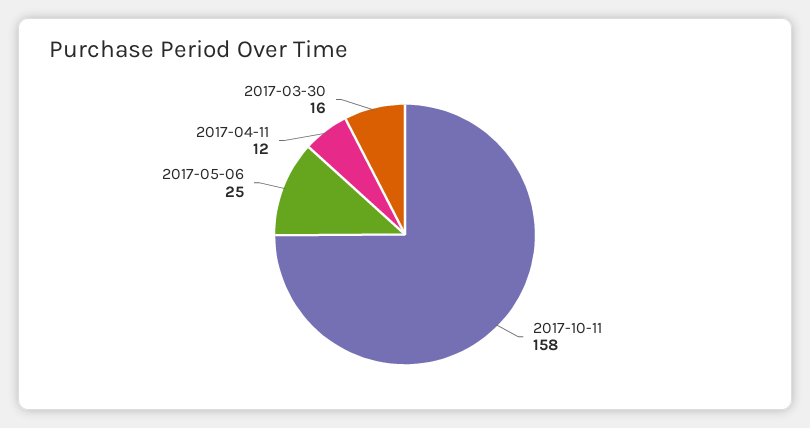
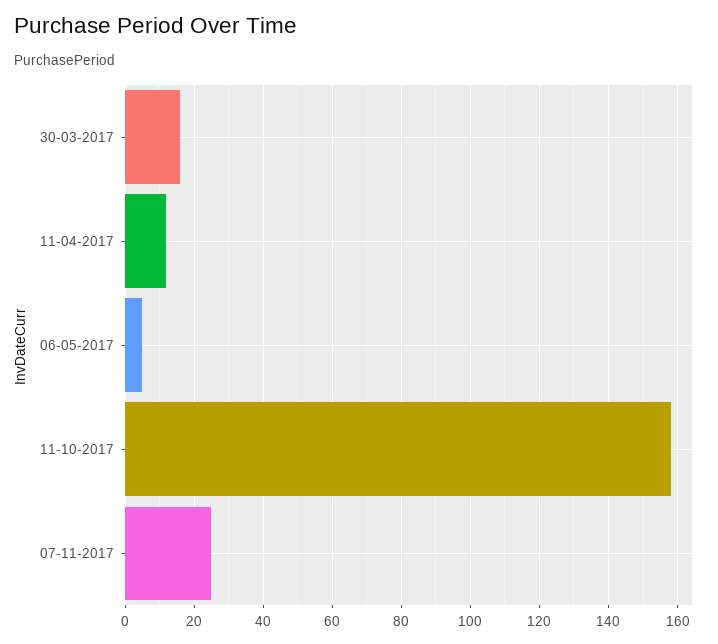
2017-05-06: 25 -> 5
07-11-2017: none -> 25

